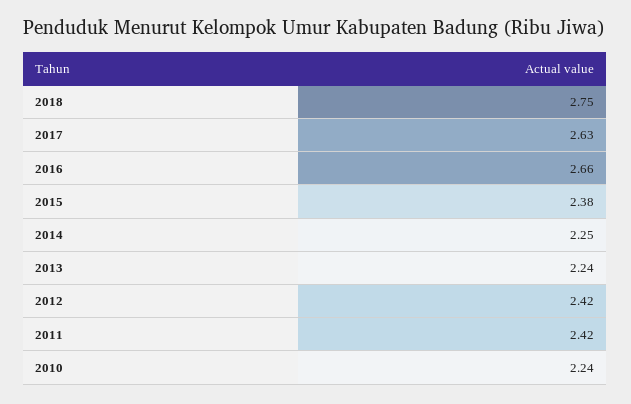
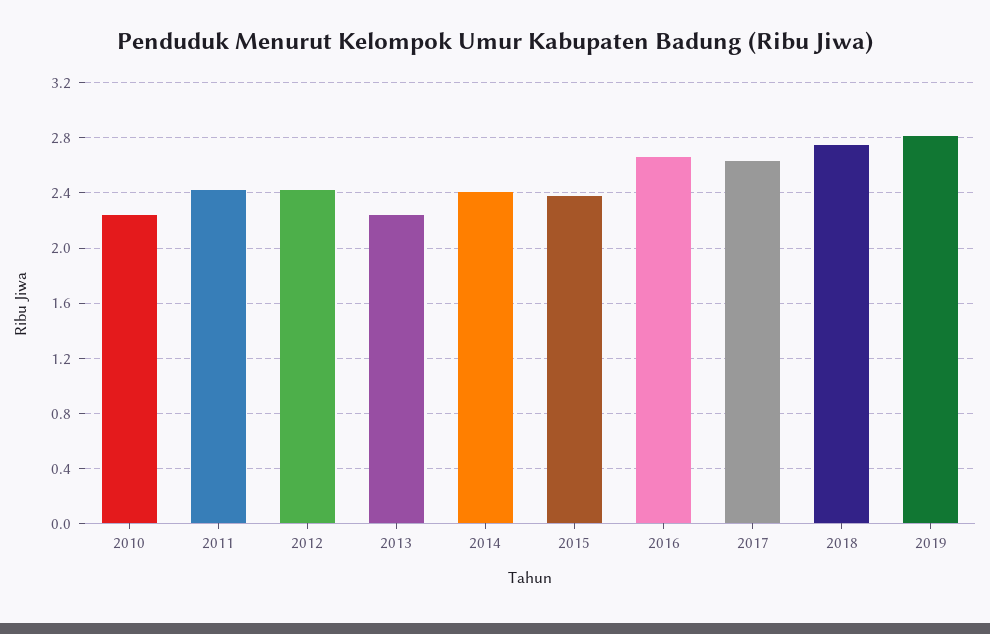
2014: 2.25 -> 2.4
2019: none -> 2.8

